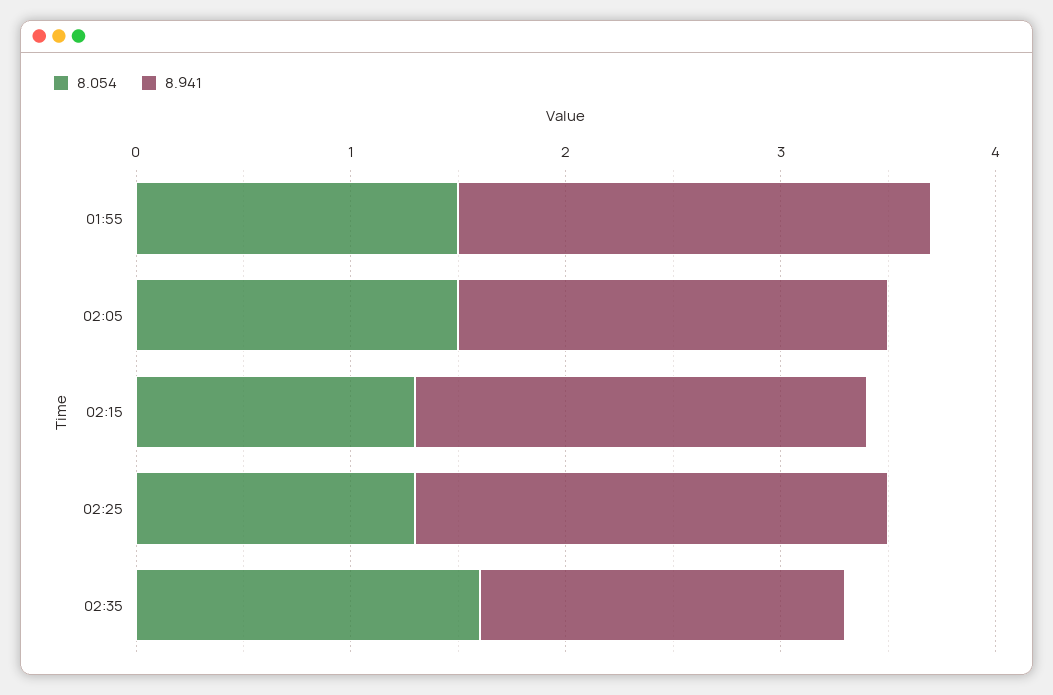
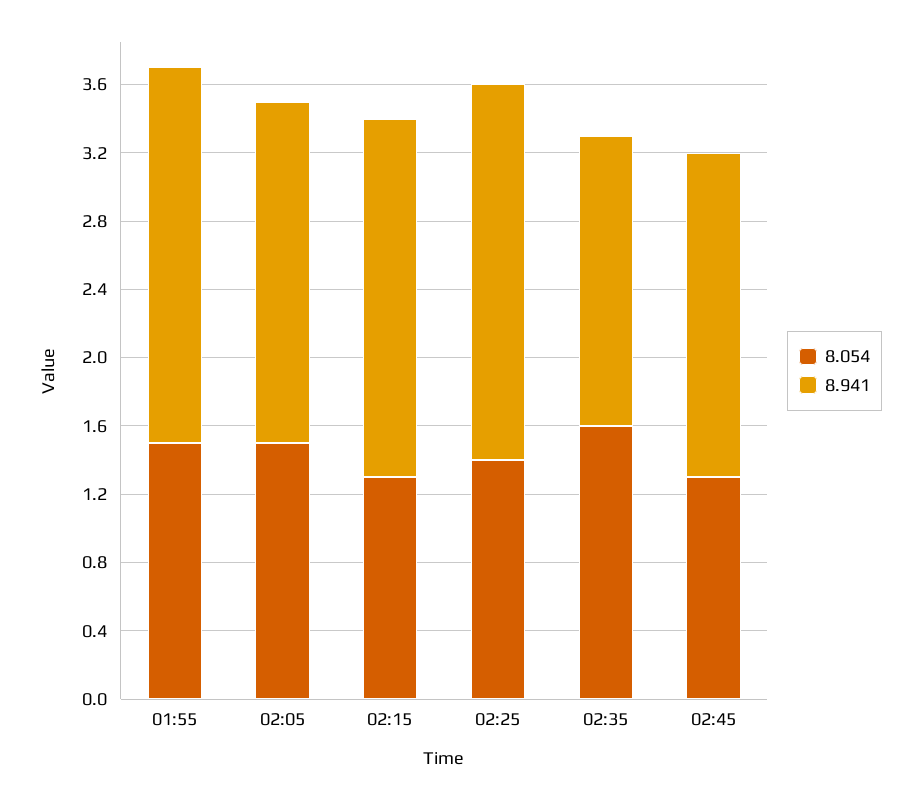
8.054, 02:25: 1.3 -> 1.4
8.054, 02:45: none -> 1.3
8.941, 02:45: none -> 1.9

